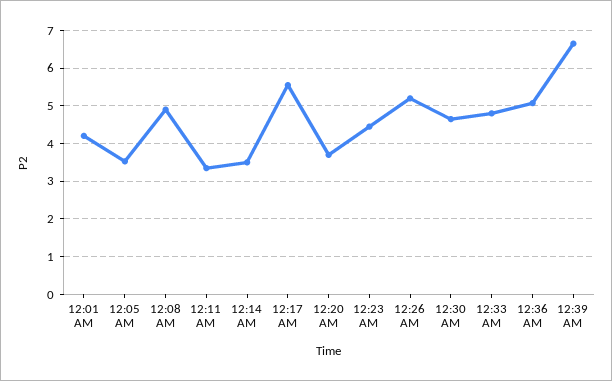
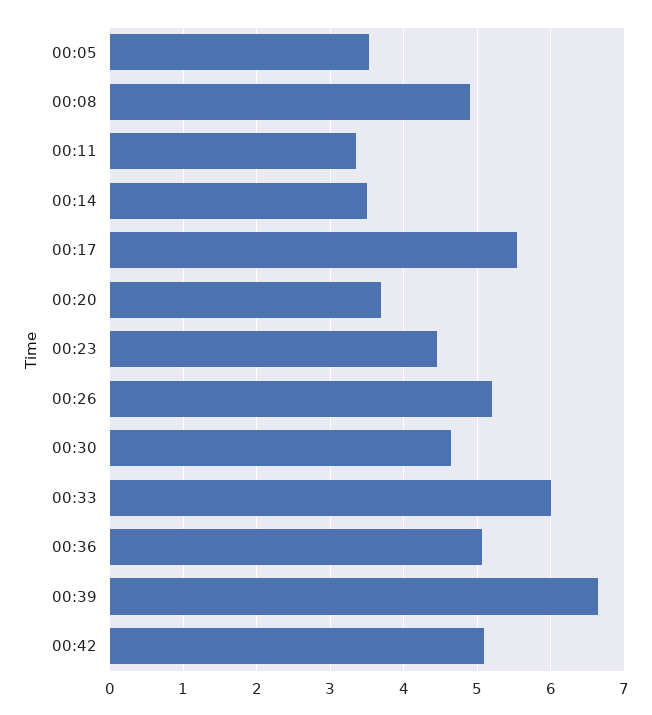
12:01 AM: 4.2 -> none
12:33 AM: 4.8 -> 6
00:42: none -> 5.1

